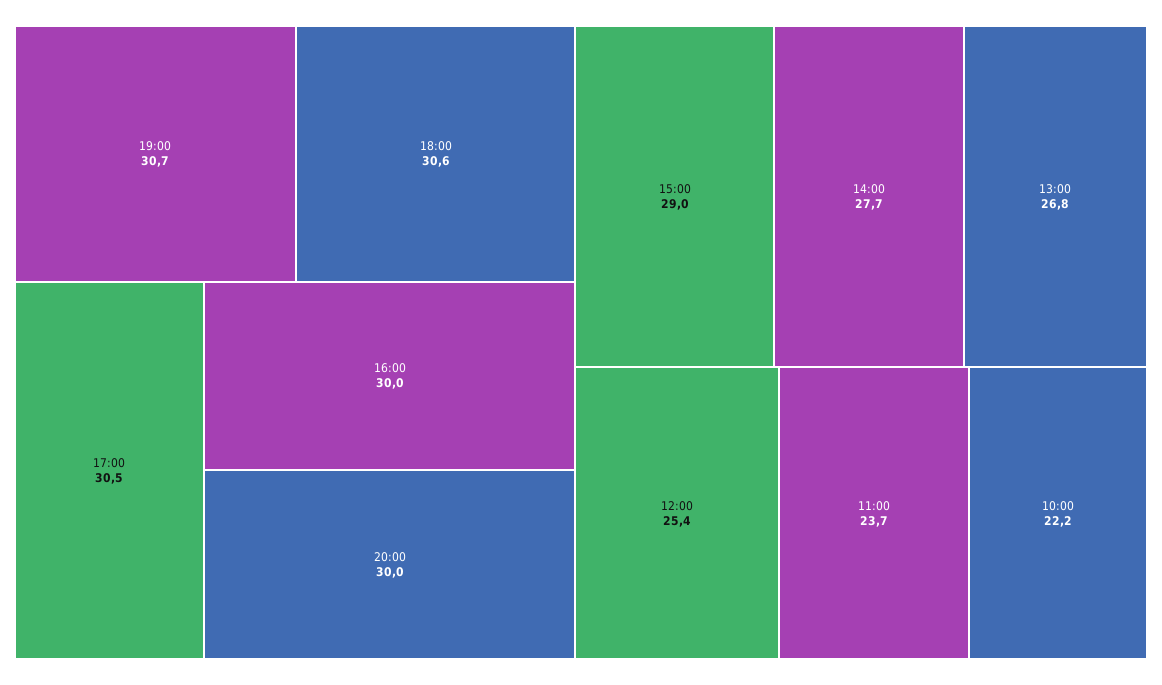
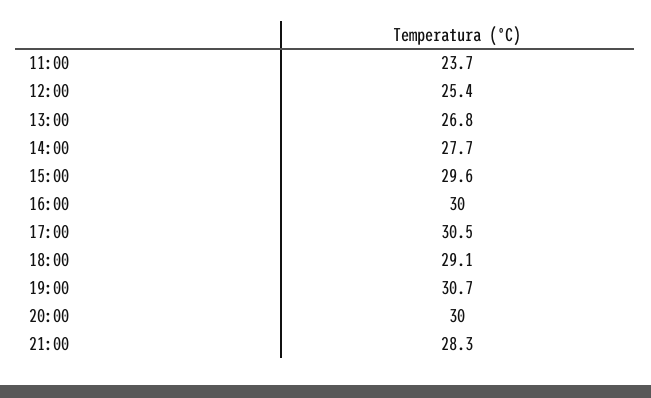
18:00: 30.6 -> 29.1
15:00: 29 -> 29.6
10:00: 22.2 -> none
21:00: none -> 28.3

